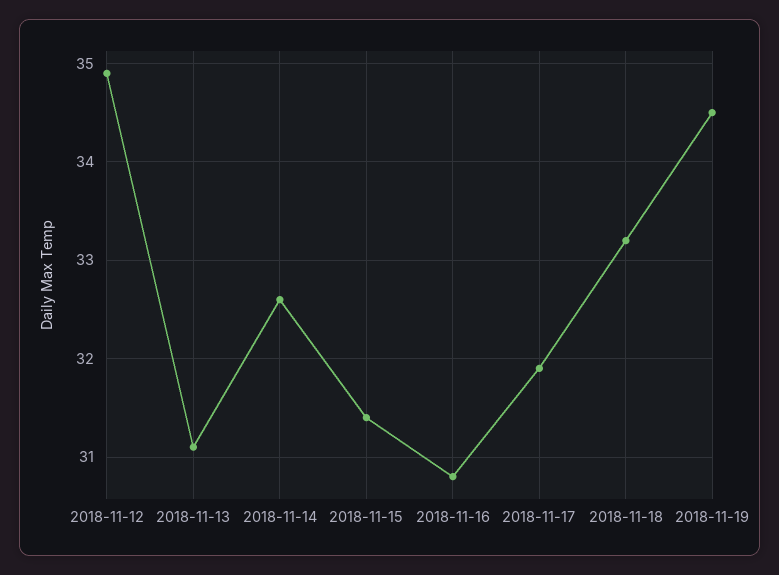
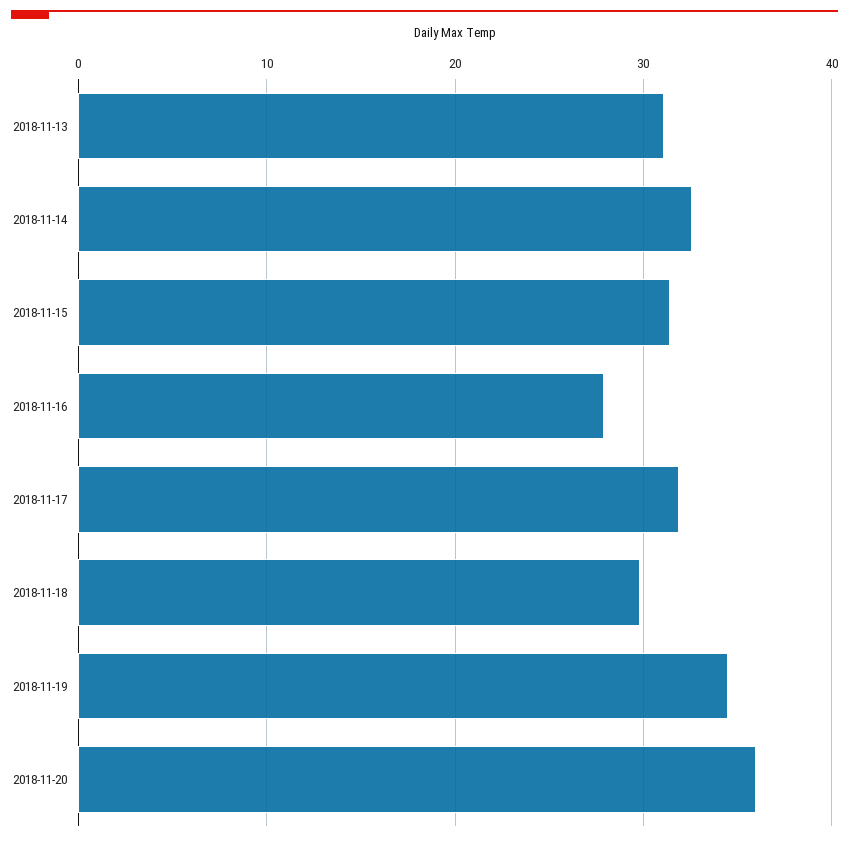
2018-11-12: 34.9 -> none
2018-11-16: 30.8 -> 28
2018-11-18: 33.2 -> 30
2018-11-20: none -> 36

